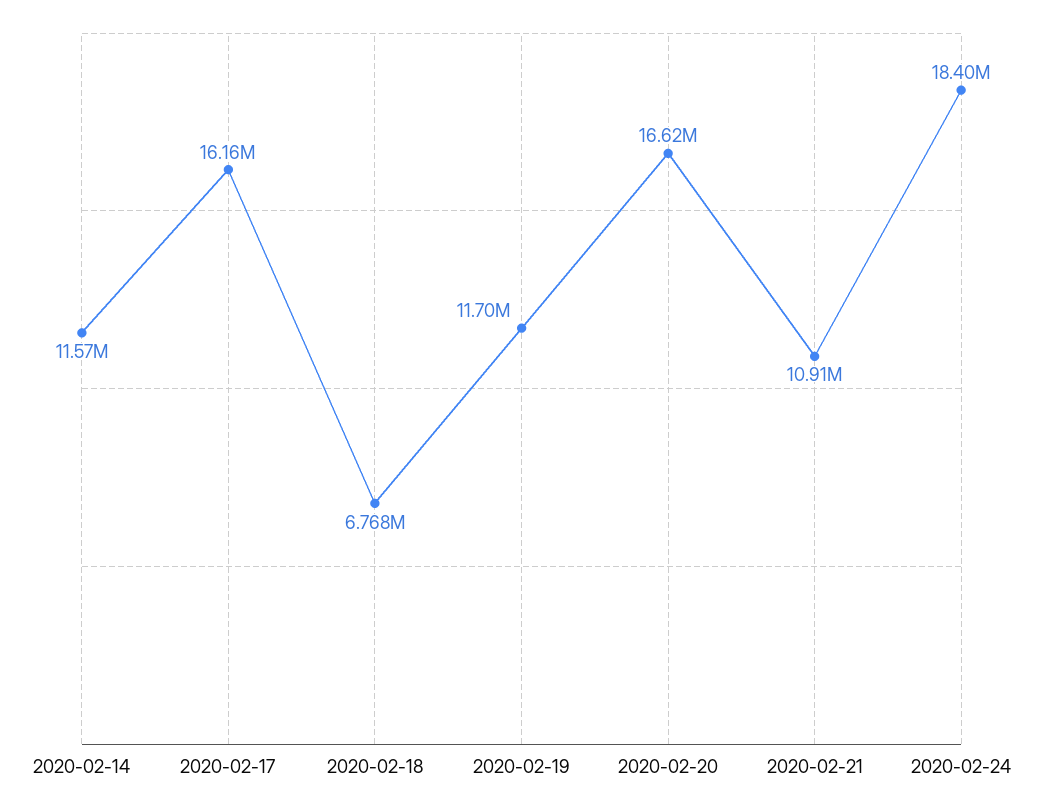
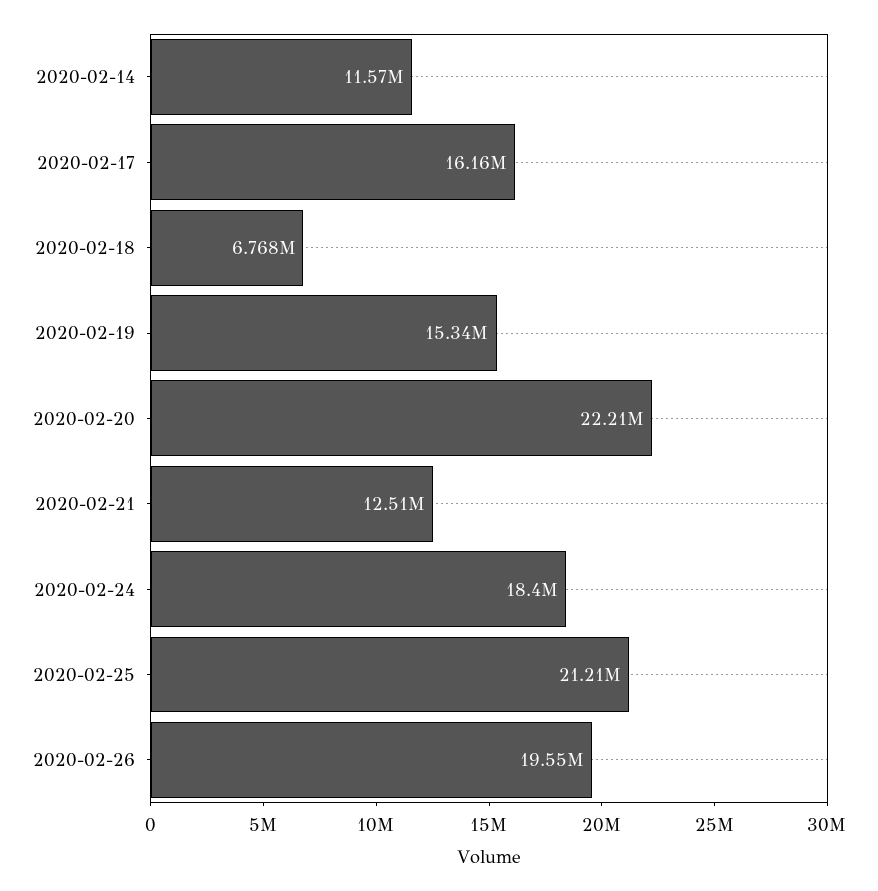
2020-02-19: 11700000 -> 15340000
2020-02-20: 16620000 -> 22210000
2020-02-21: 10910000 -> 12510000
2020-02-25: none -> 21210000
2020-02-26: none -> 19550000

